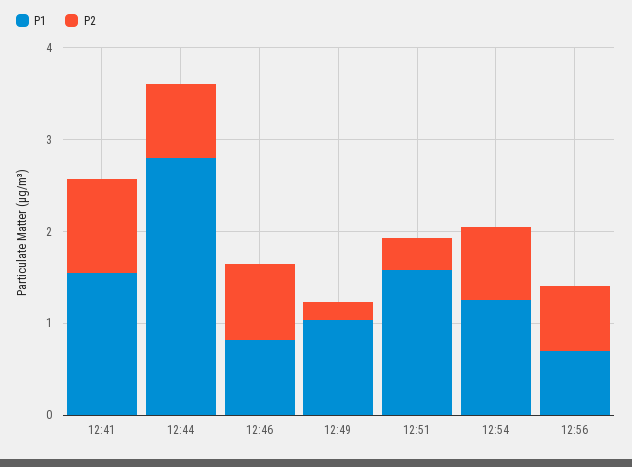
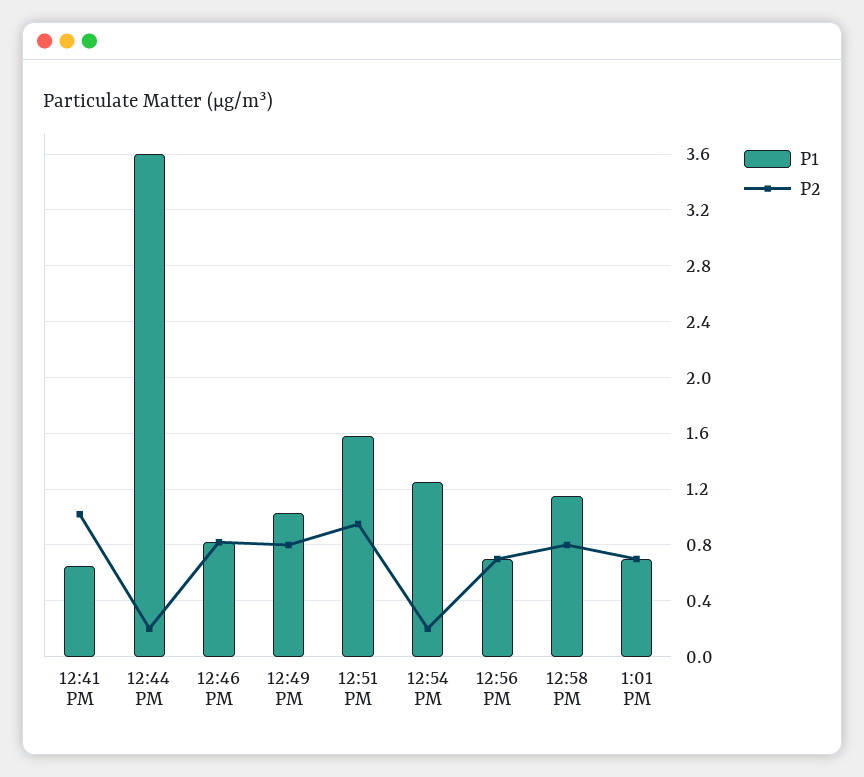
P1, 12:41: 1.6 -> 0.65
P1, 12:44: 2.8 -> 3.6
P2, 12:44: 0.8 -> 0.2
P2, 12:49: 0.2 -> 0.8
P2, 12:51: 0.4 -> 0.95
P2, 12:54: 0.8 -> 0.2
P1, 12:58 PM: none -> 1.15
P2, 12:58 PM: none -> 0.8
P1, 1:01 PM: none -> 0.7
P2, 1:01 PM: none -> 0.7

